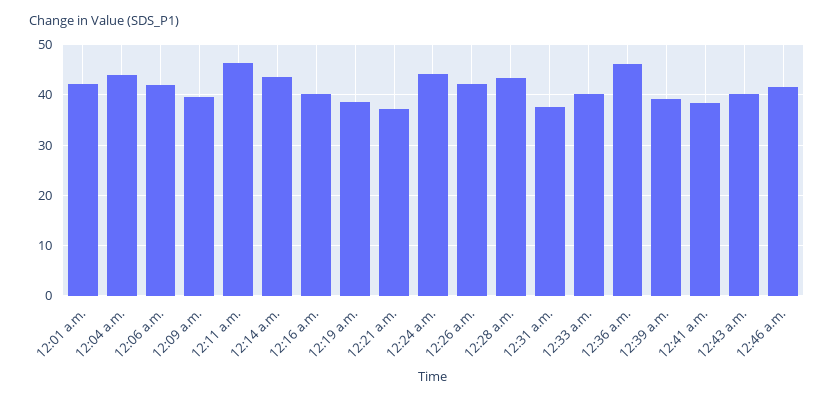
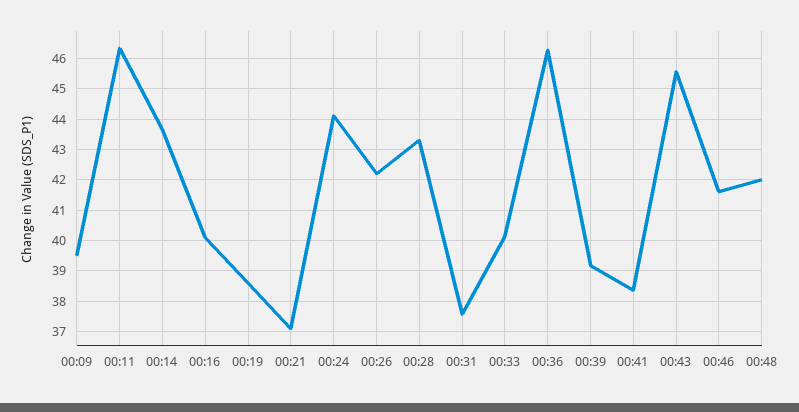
12:01 a.m.: 42 -> none
12:04 a.m.: 44 -> none
12:06 a.m.: 42 -> none
12:43 a.m.: 40 -> 45.6
00:48: none -> 42

